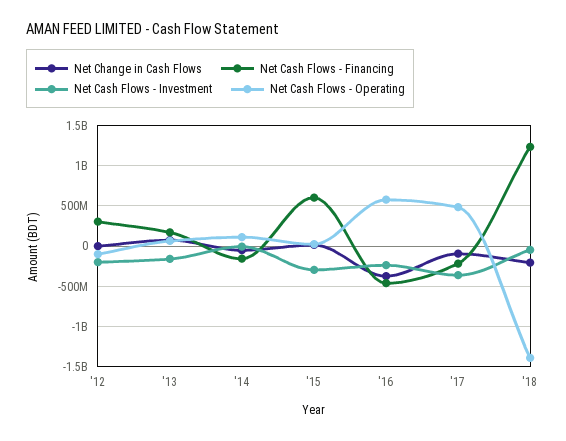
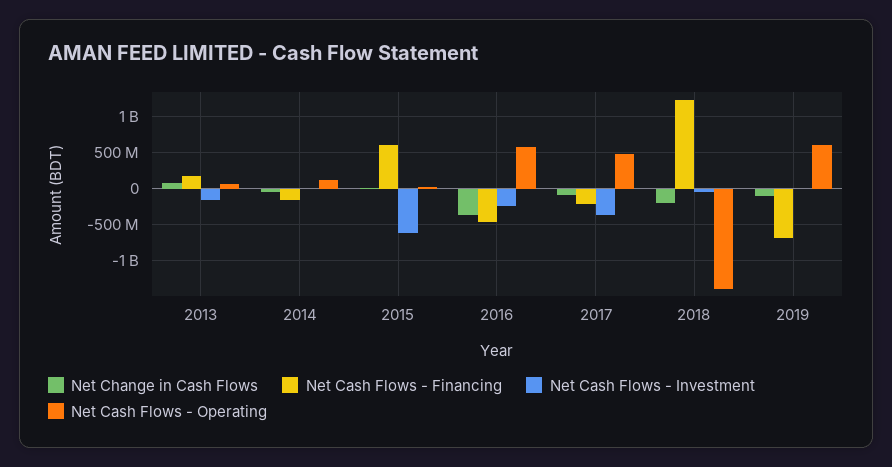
Net Change in Cash Flows, '12: 0 -> none
Net Cash Flows - Financing, '12: 300000000 -> none
Net Cash Flows - Investment, '12: -200000000 -> none
Net Cash Flows - Operating, '12: -100000000 -> none
Net Cash Flows - Investment, '15: -300000000 -> -600000000
Net Change in Cash Flows, 2019: none -> -100000000
Net Cash Flows - Financing, 2019: none -> -700000000
Net Cash Flows - Investment, 2019: none -> 0
Net Cash Flows - Operating, 2019: none -> 600000000

